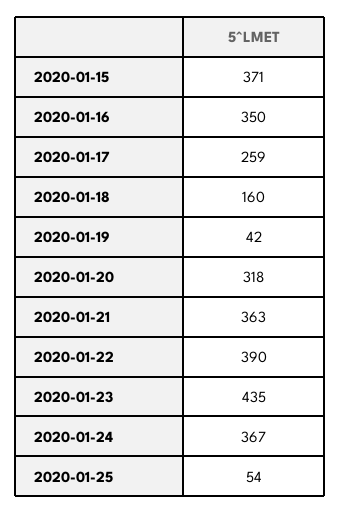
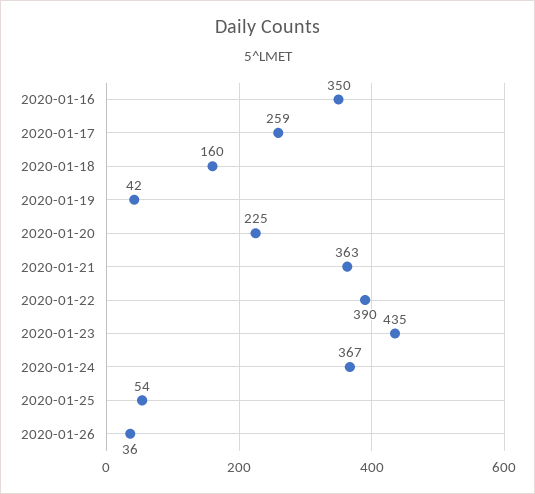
2020-01-15: 371 -> none
2020-01-20: 318 -> 225
2020-01-26: none -> 36

